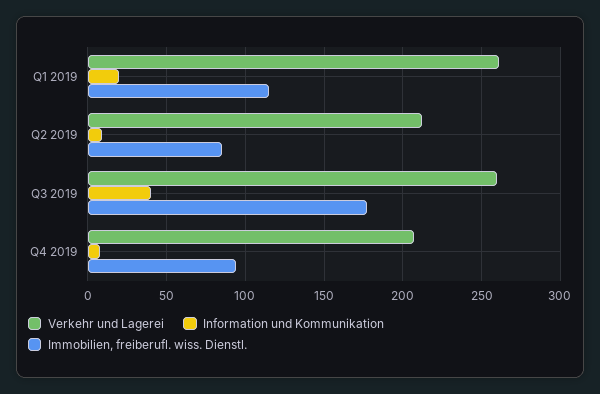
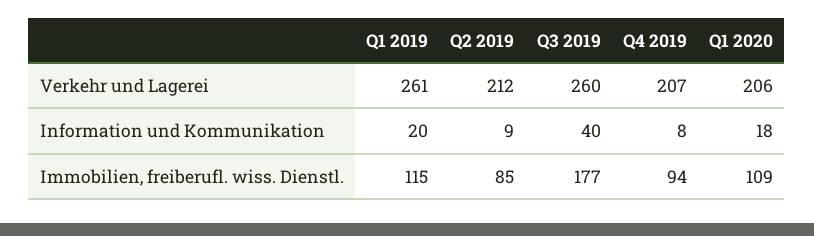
Verkehr und Lagerei, Q1 2020: none -> 206
Information und Kommunikation, Q1 2020: none -> 18
Immobilien, freiberufl. wiss. Dienstl., Q1 2020: none -> 109

